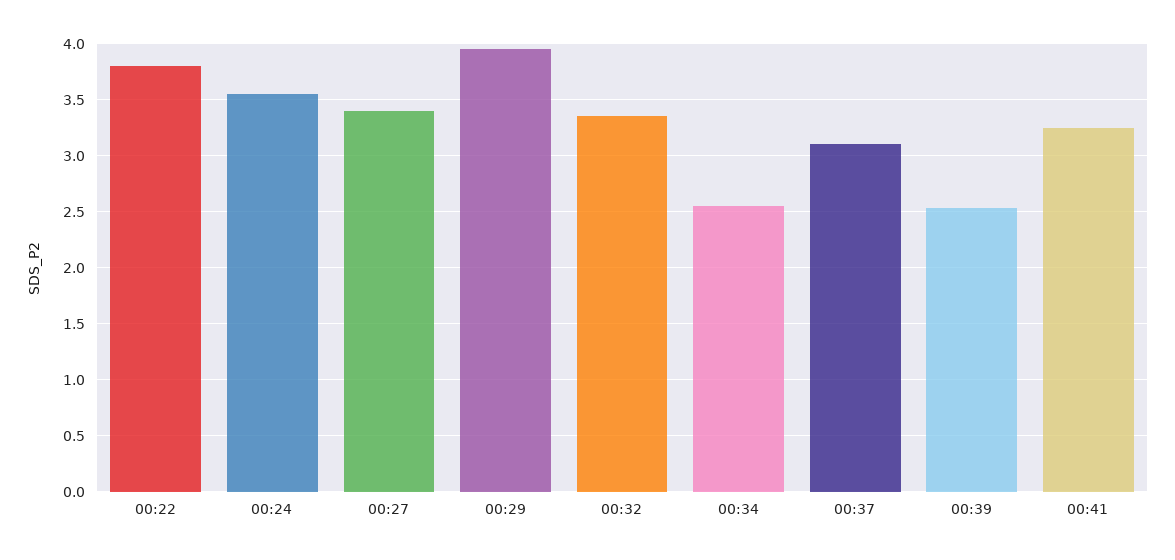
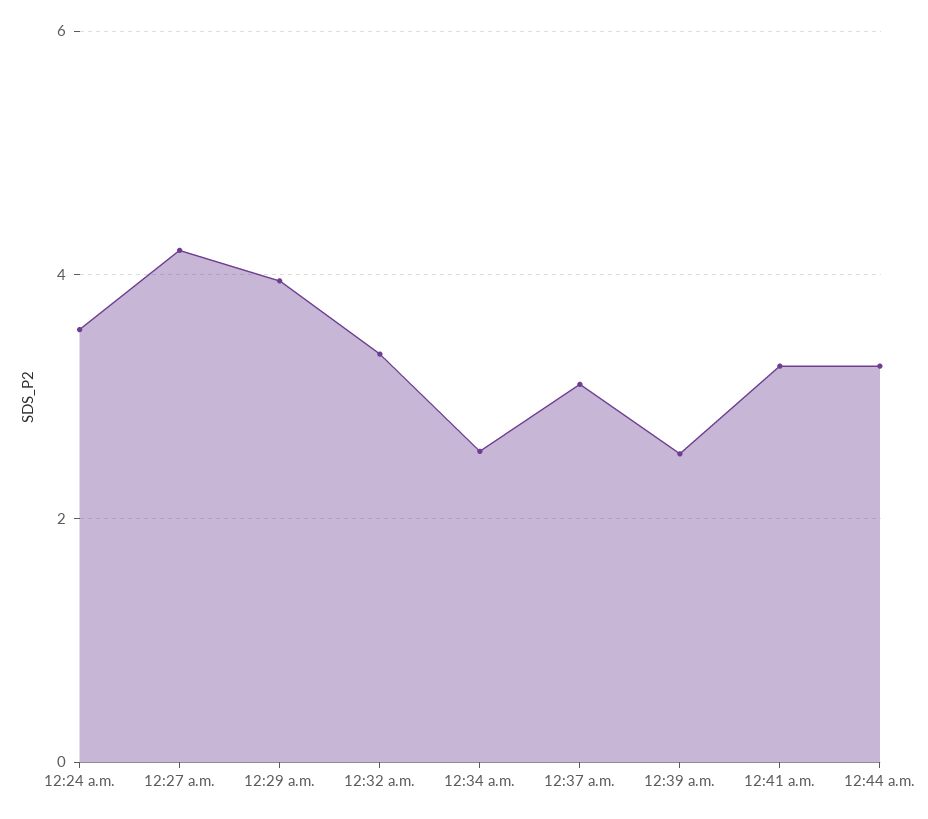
00:22: 3.8 -> none
00:27: 3.4 -> 4.2
12:44 a.m.: none -> 3.2

